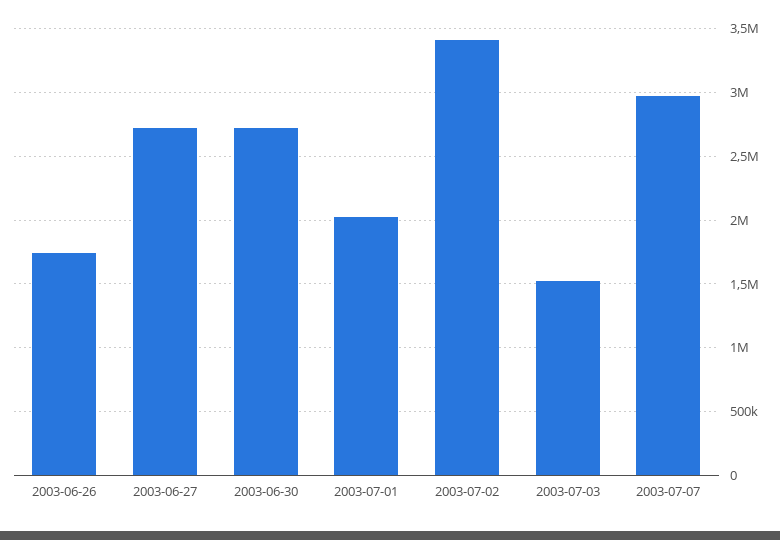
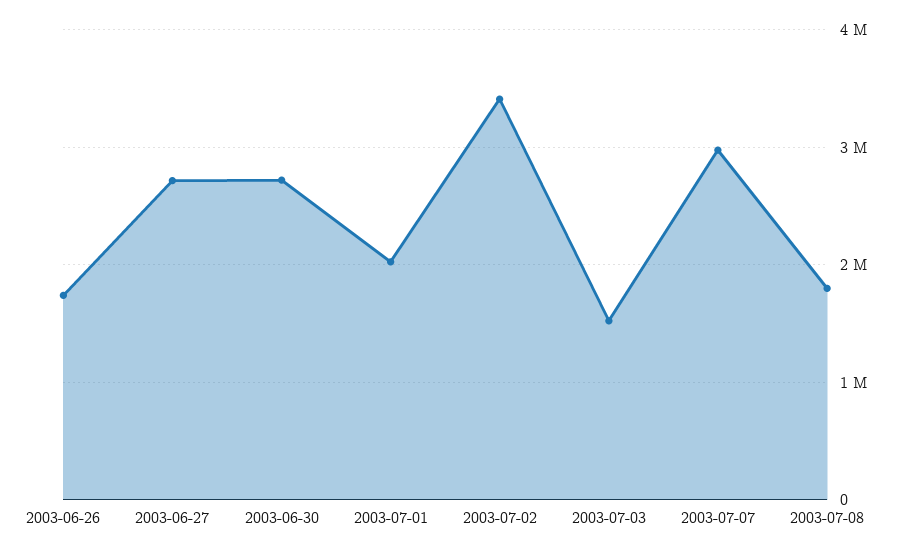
2003-07-08: none -> 1800000

